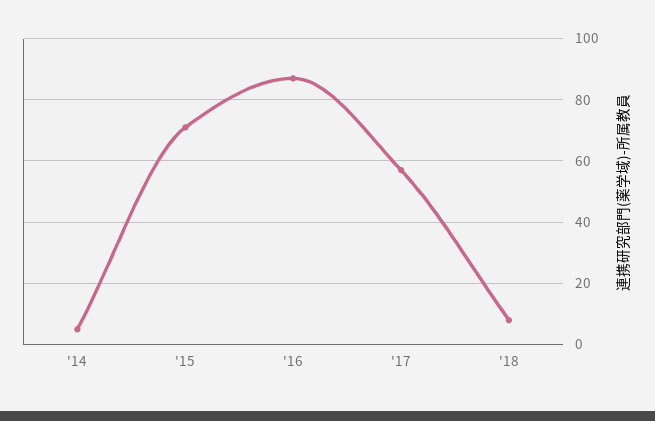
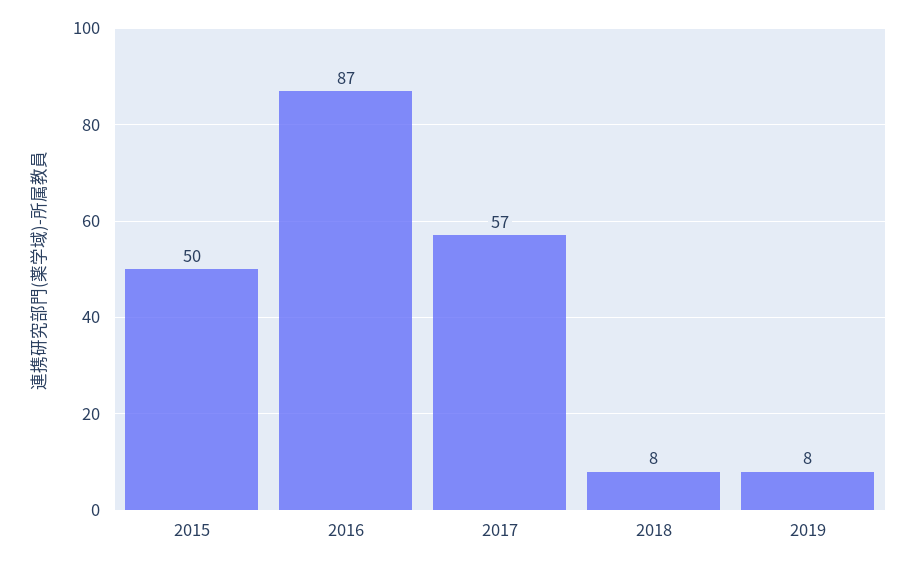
'14: 5 -> none
'15: 70 -> 50
2019: none -> 8

